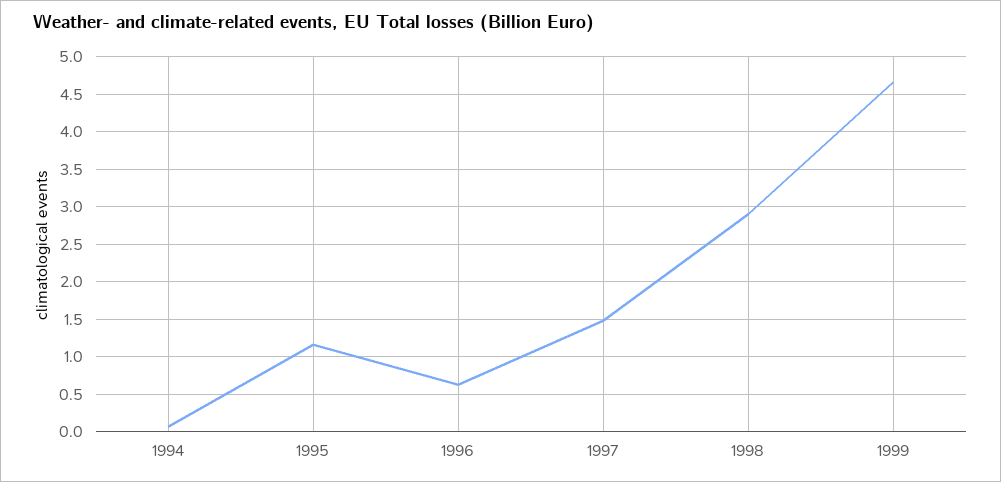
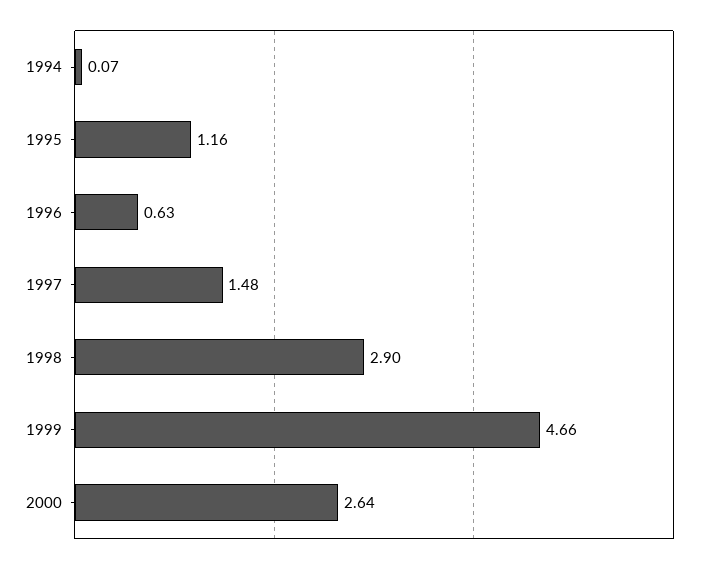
2000: none -> 2.64

